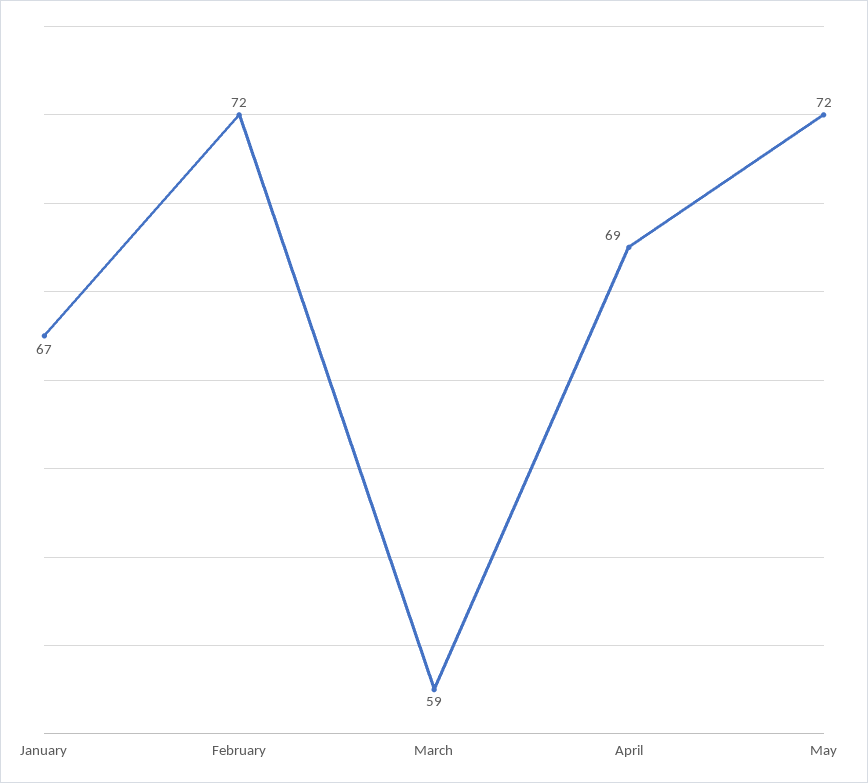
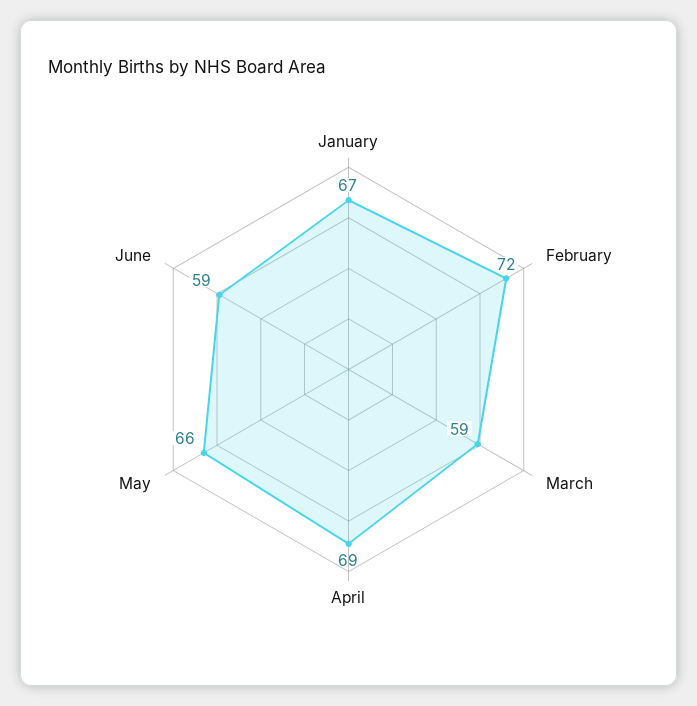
May: 72 -> 66
June: none -> 59

